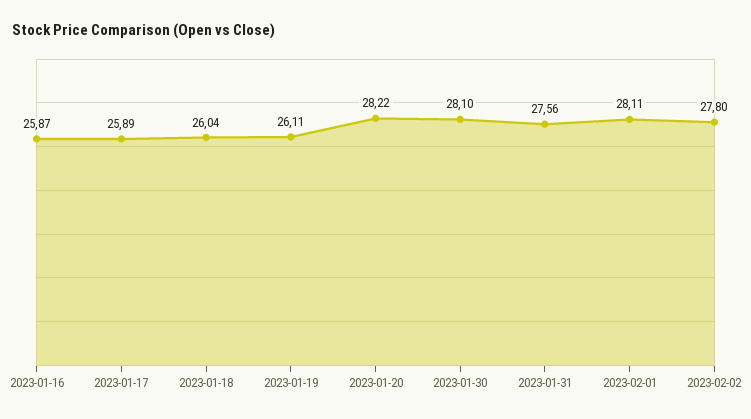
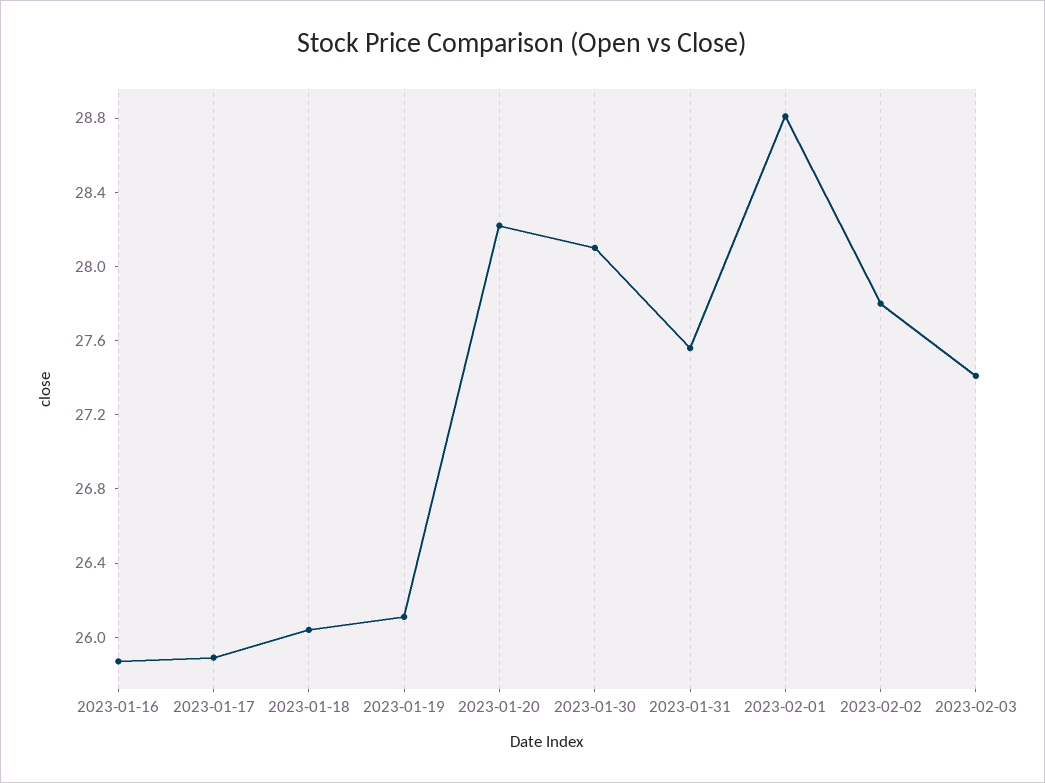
2023-02-01: 28.11 -> 28.8
2023-02-03: none -> 27.4

